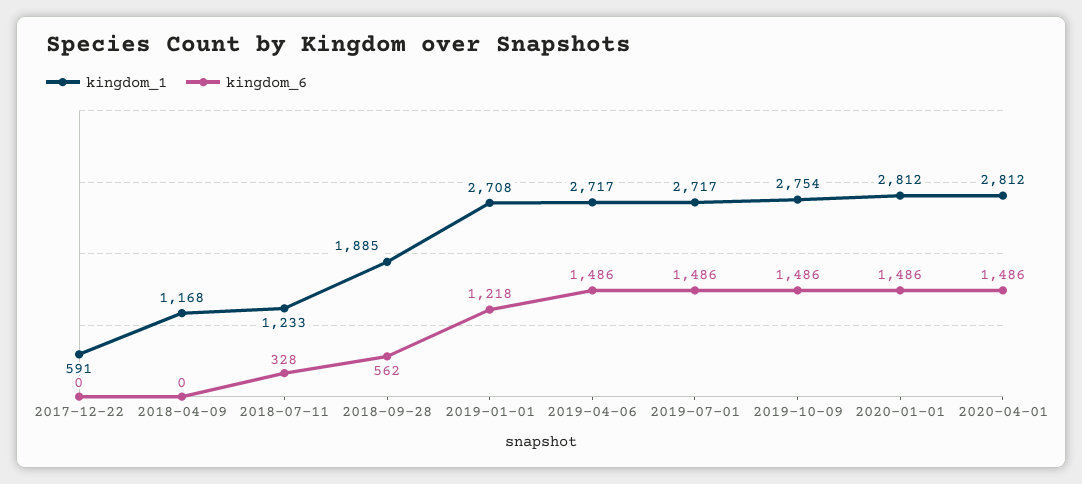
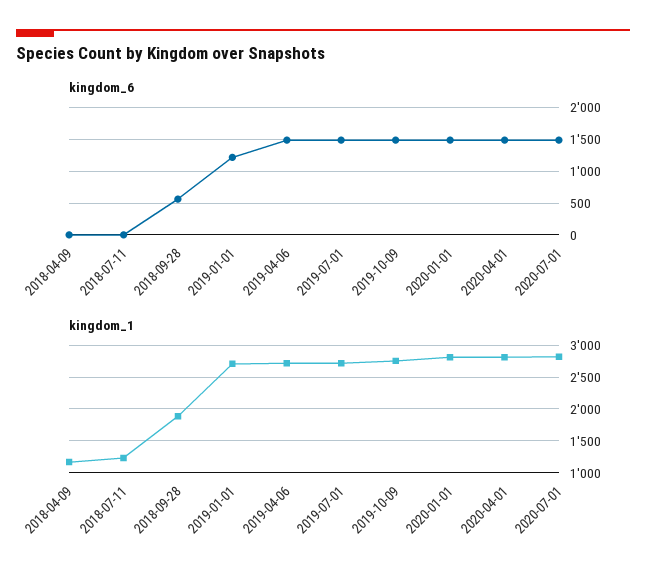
kingdom_1, 2017-12-22: 591 -> none
kingdom_6, 2017-12-22: 0 -> none
kingdom_6, 2018-07-11: 328 -> 0
kingdom_6, 2020-07-01: none -> 1500
kingdom_1, 2020-07-01: none -> 2800

